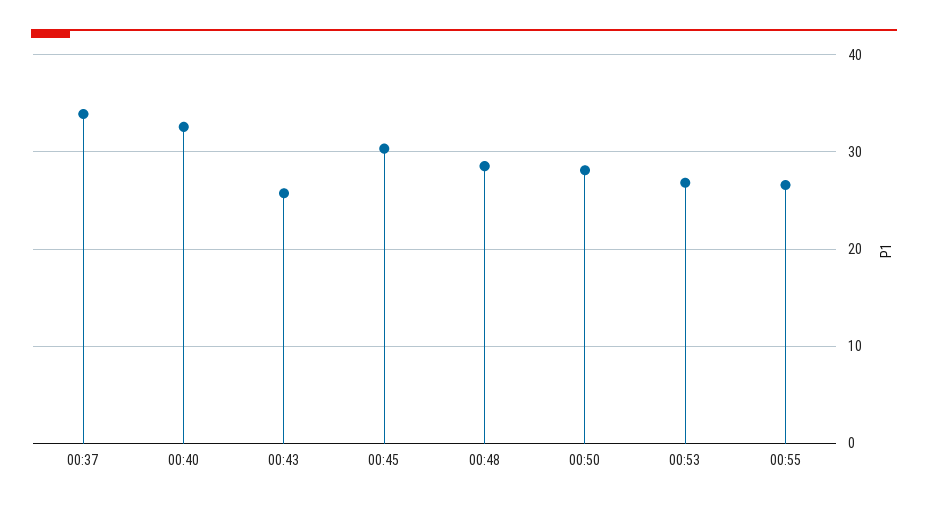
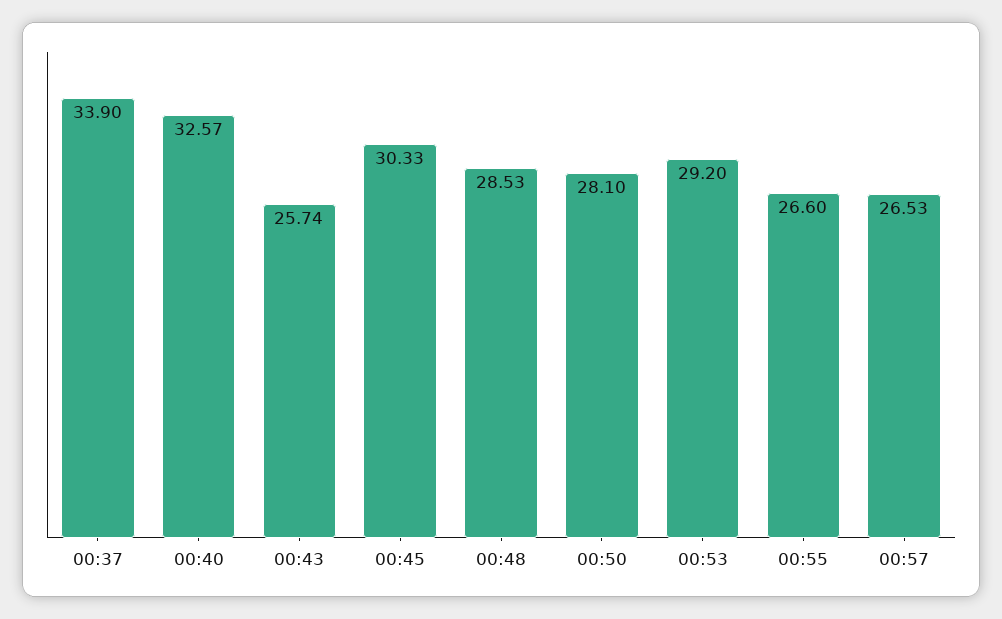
00:53: 27 -> 29.2
00:57: none -> 26.53

